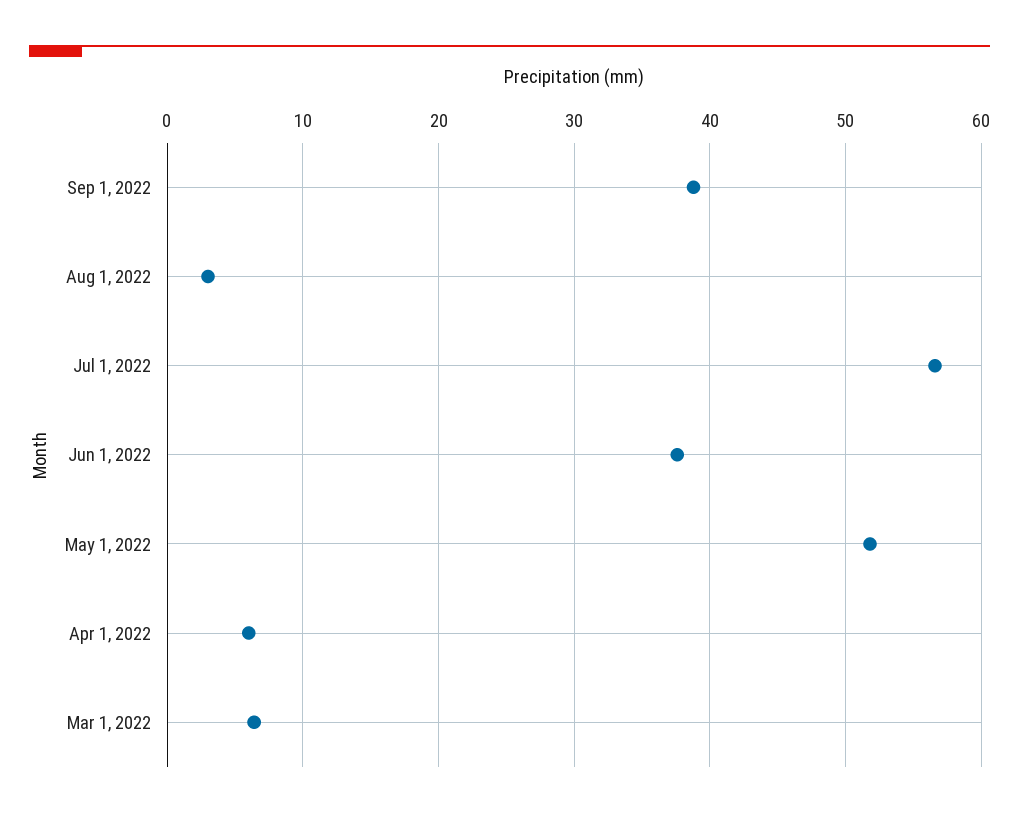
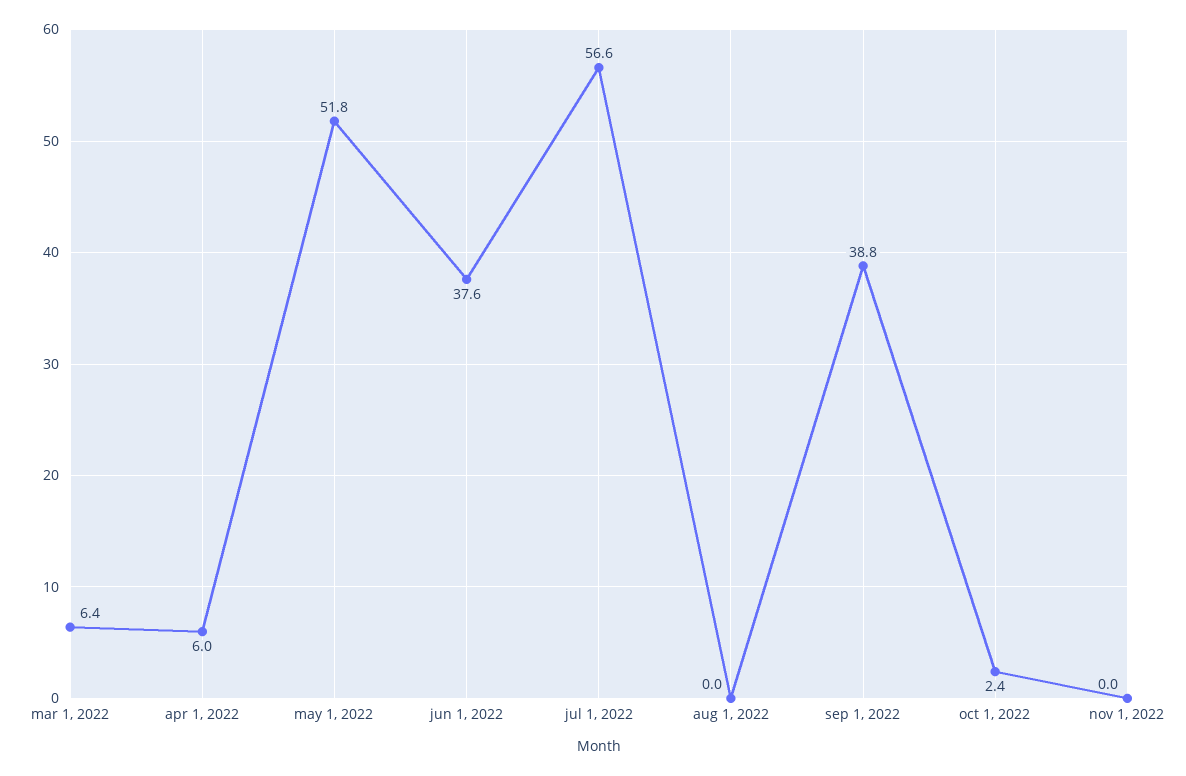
Aug 1, 2022: 3 -> 0
oct 1, 2022: none -> 2.4
nov 1, 2022: none -> 0

